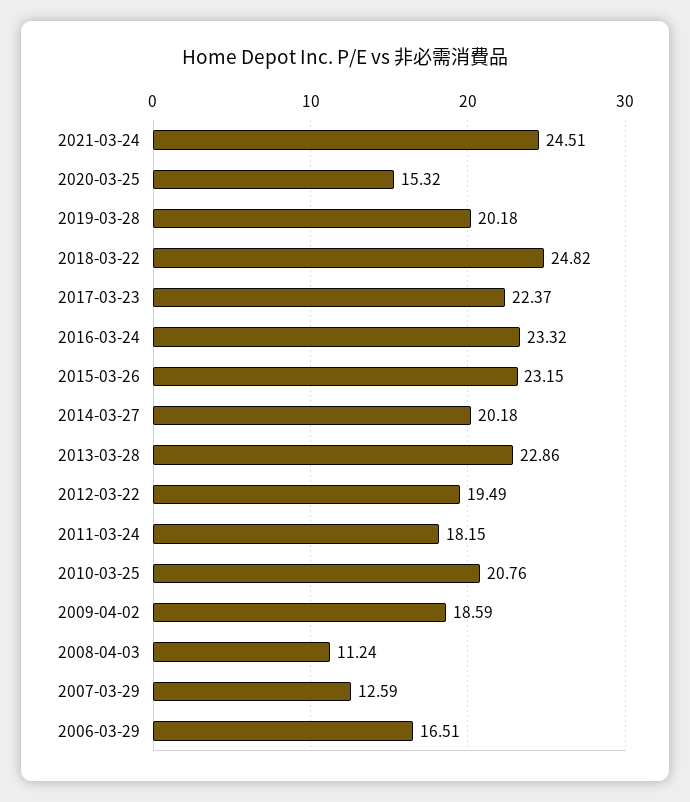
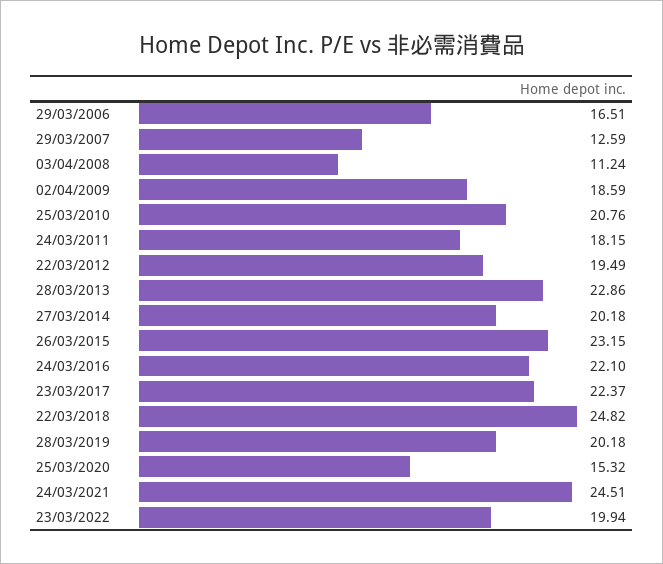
2016-03-24: 23.32 -> 22.1
23/03/2022: none -> 19.94

